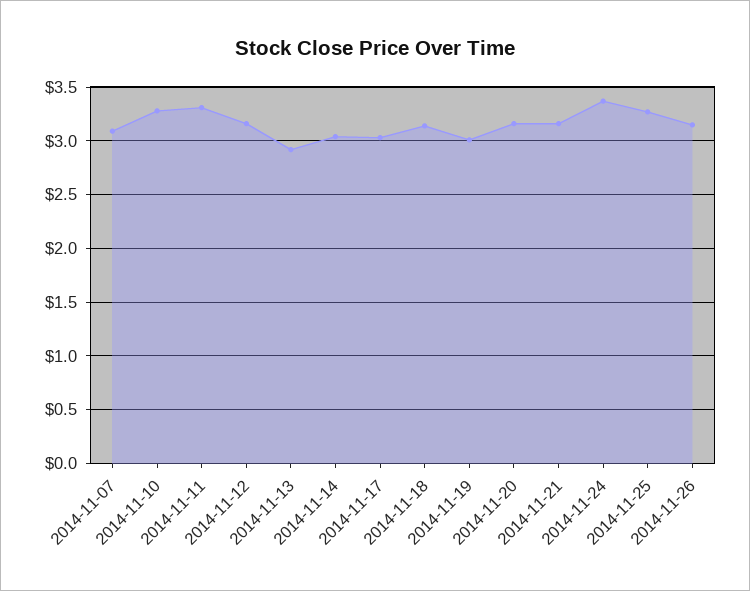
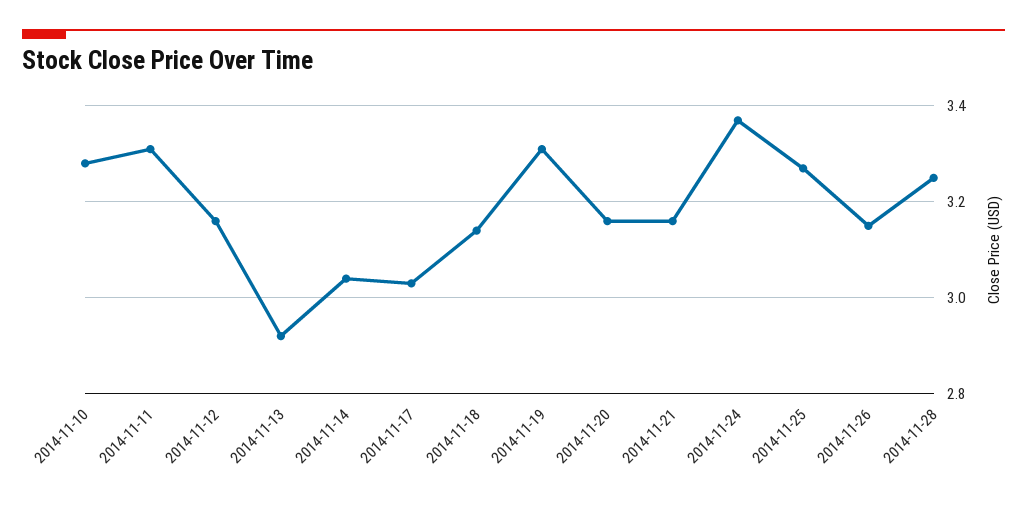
2014-11-07: 3.1 -> none
2014-11-19: 3 -> 3.3
2014-11-28: none -> 3.25

